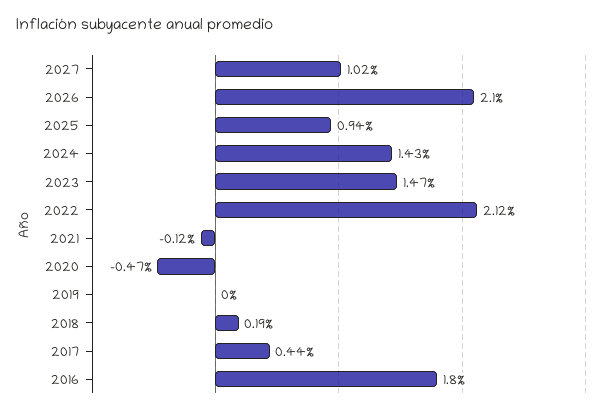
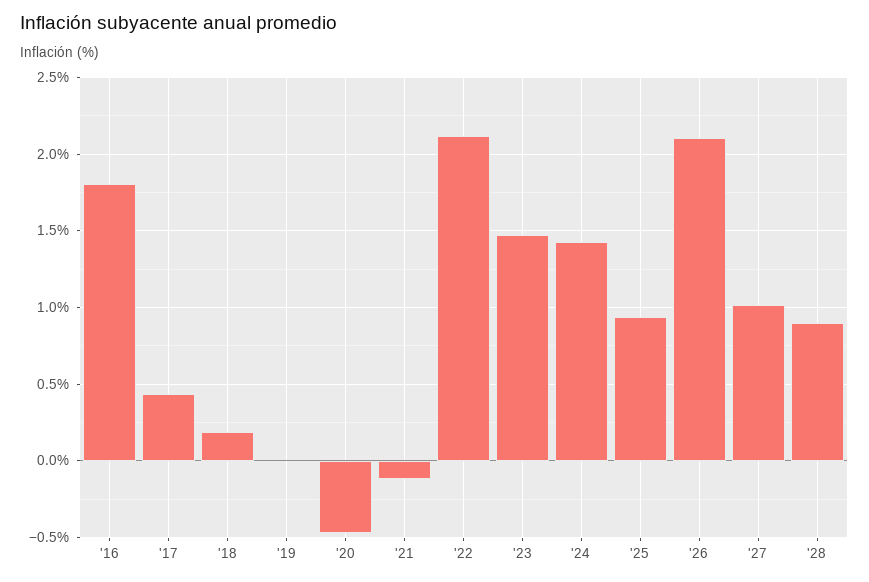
'28: none -> 0.9

